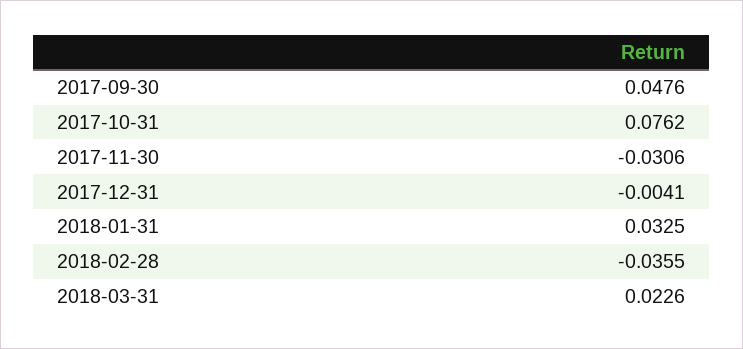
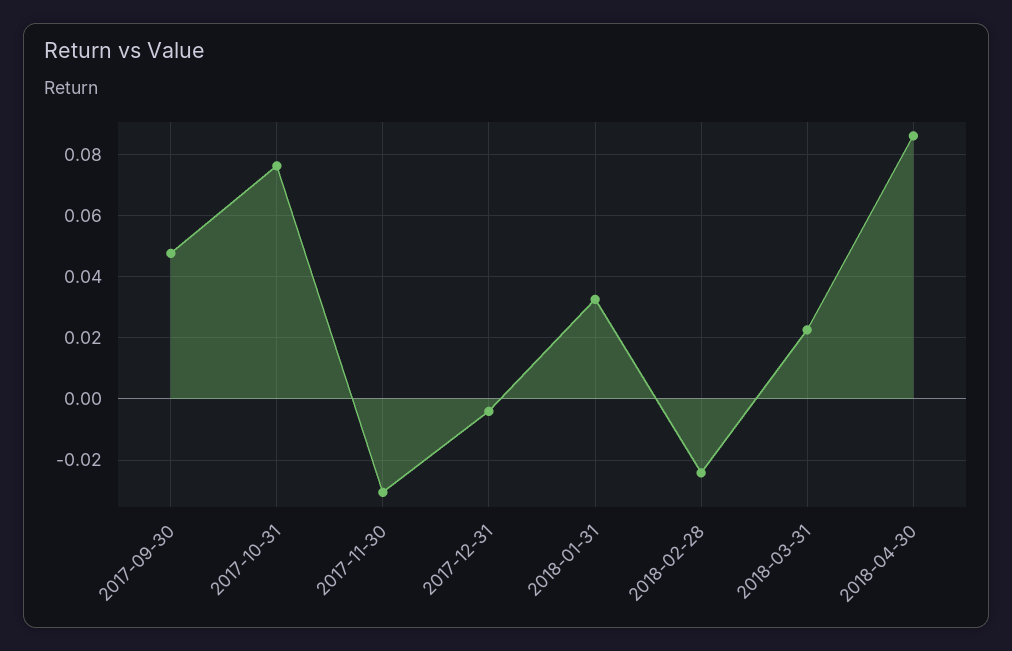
2018-02-28: -0.0355 -> -0.024
2018-04-30: none -> 0.086

